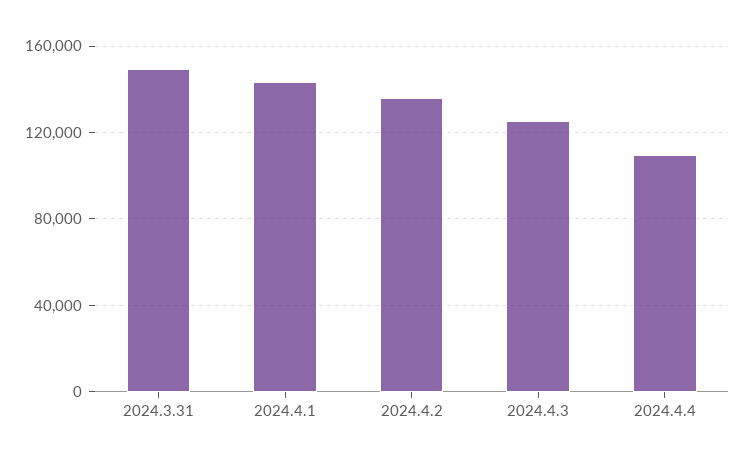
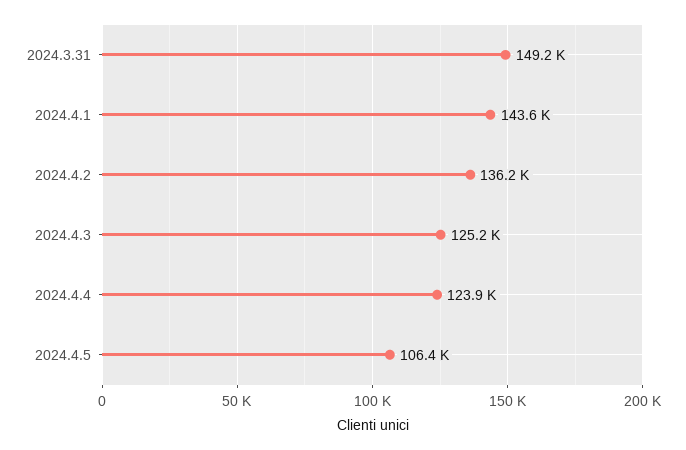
2024.4.4: 110000 -> 123900
2024.4.5: none -> 106400

